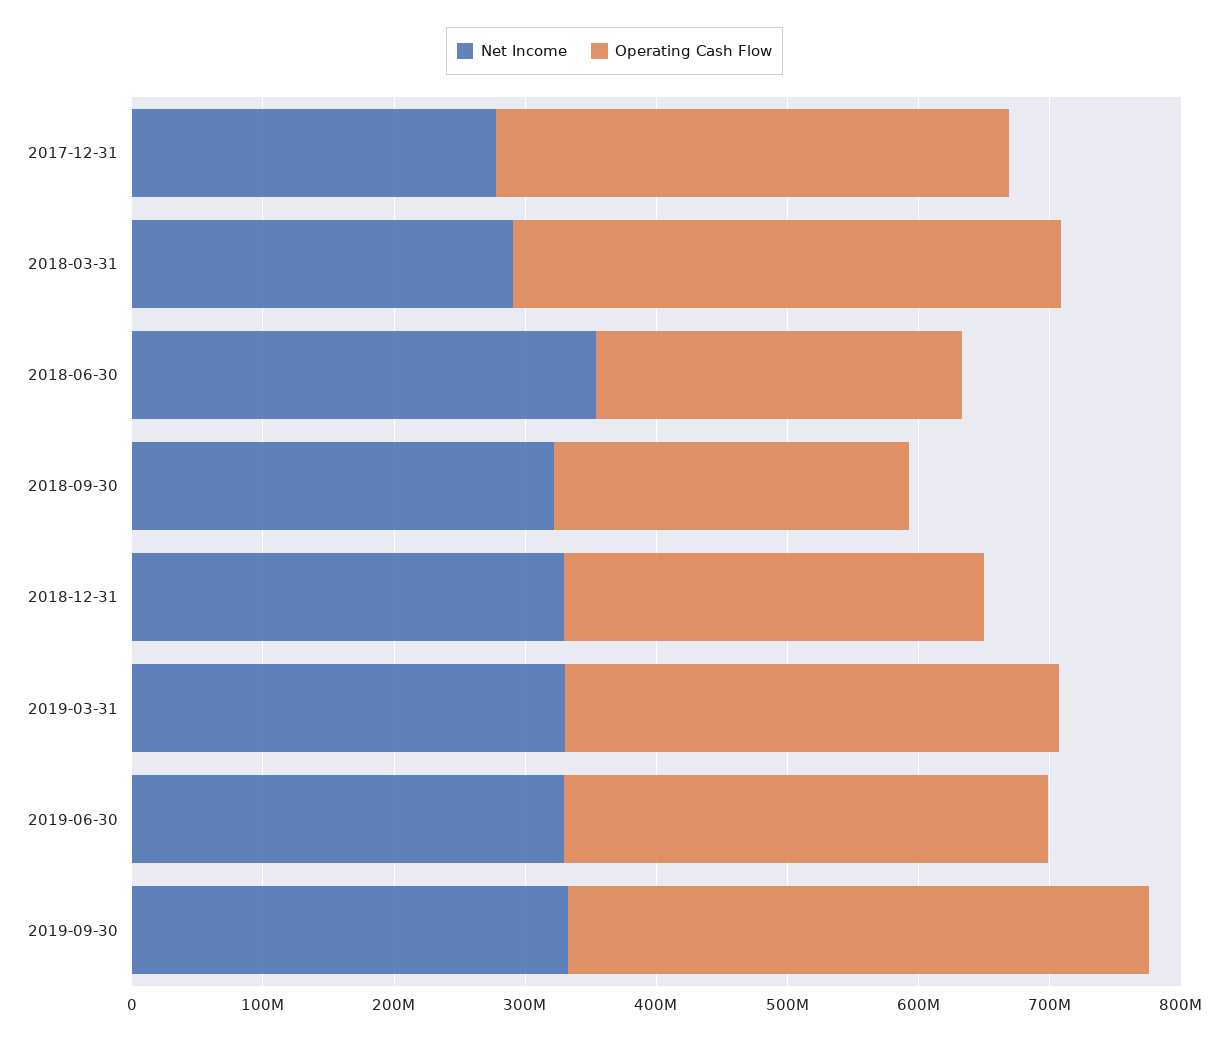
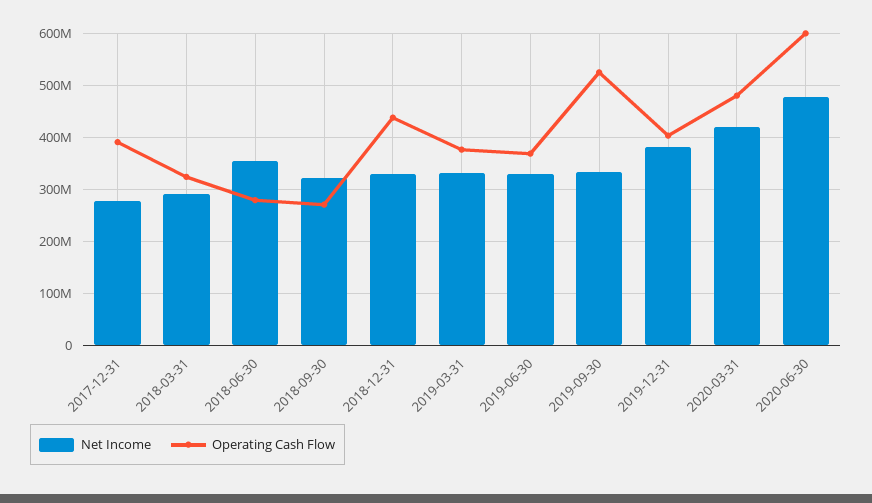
Operating Cash Flow, 2018-03-31: 420000000 -> 320000000
Operating Cash Flow, 2018-12-31: 320000000 -> 440000000
Operating Cash Flow, 2019-09-30: 440000000 -> 520000000
Net Income, 2019-12-31: none -> 380000000
Operating Cash Flow, 2019-12-31: none -> 400000000
Net Income, 2020-03-31: none -> 420000000
Operating Cash Flow, 2020-03-31: none -> 480000000
Net Income, 2020-06-30: none -> 480000000
Operating Cash Flow, 2020-06-30: none -> 600000000

